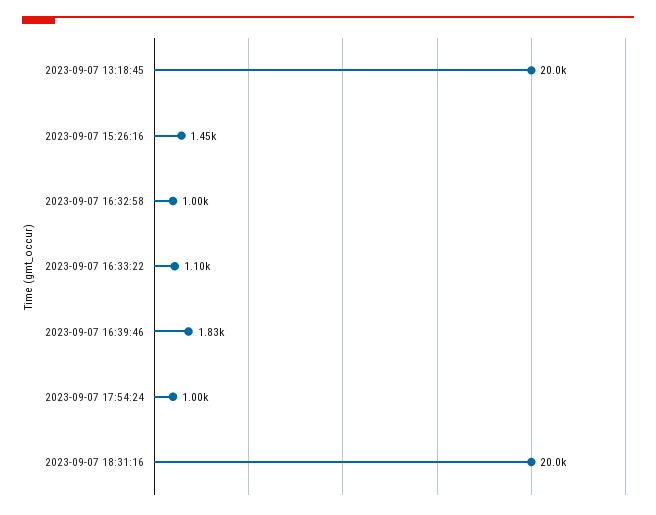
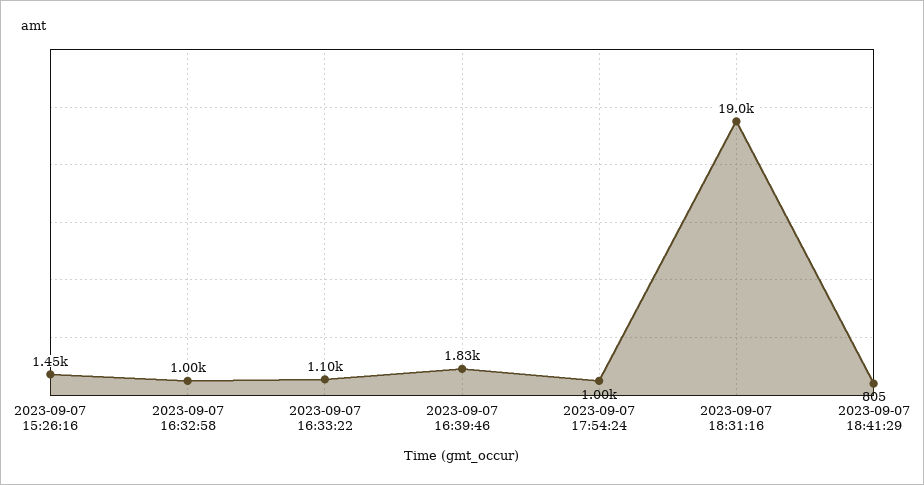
2023-09-07 13:18:45: 20000 -> none
2023-09-07 18:31:16: 20000 -> 19000
2023-09-07 18:41:29: none -> 805

